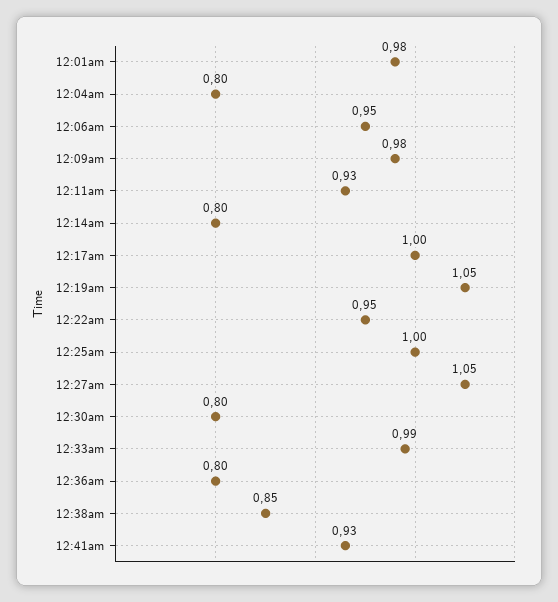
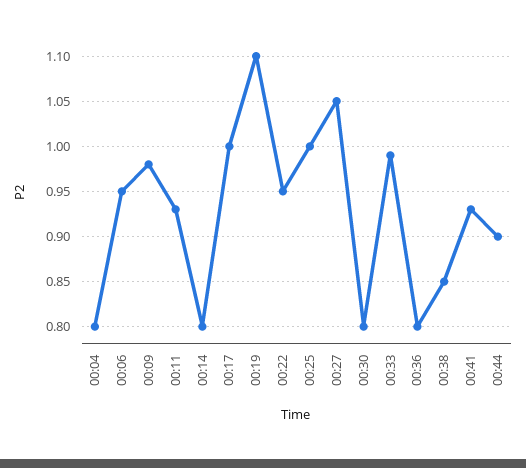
12:01am: 0.98 -> none
12:19am: 1.05 -> 1.1
00:44: none -> 0.9

